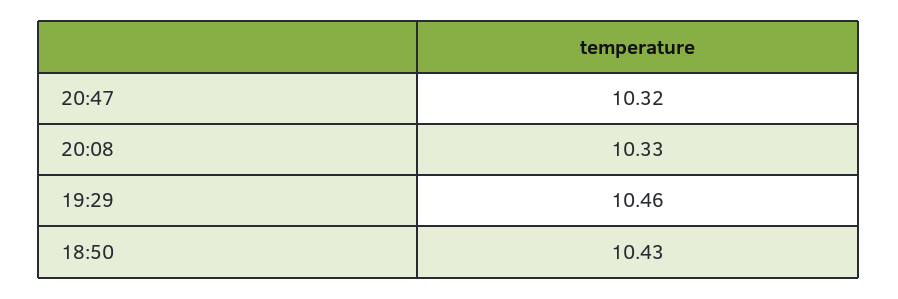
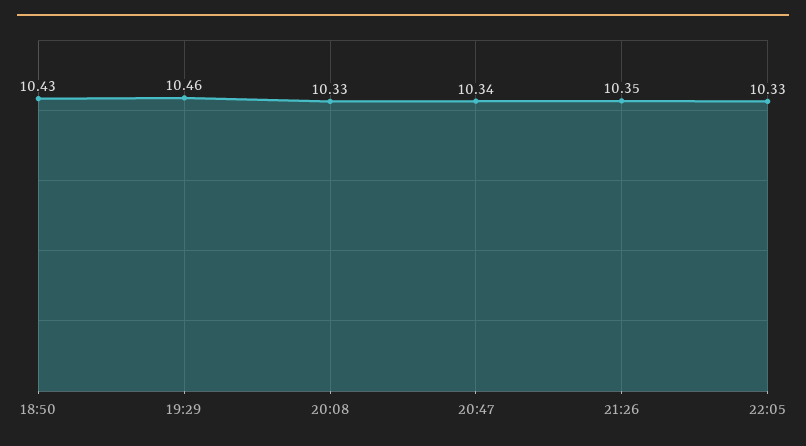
20:47: 10.32 -> 10.34
21:26: none -> 10.35
22:05: none -> 10.33

